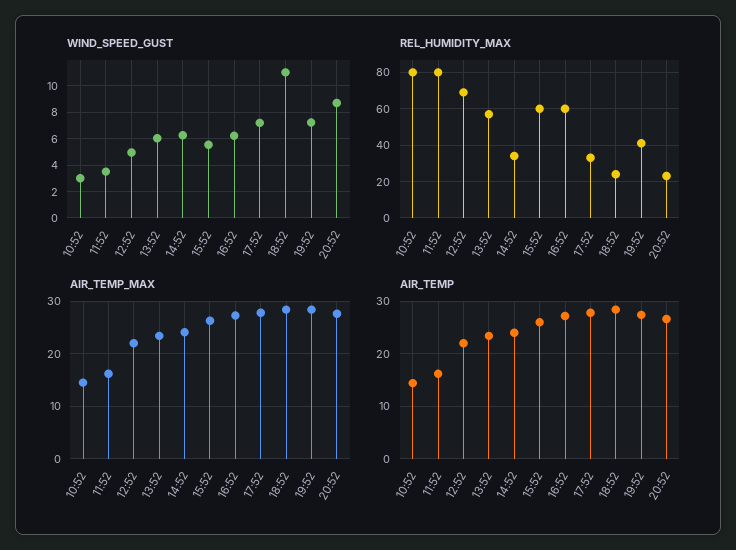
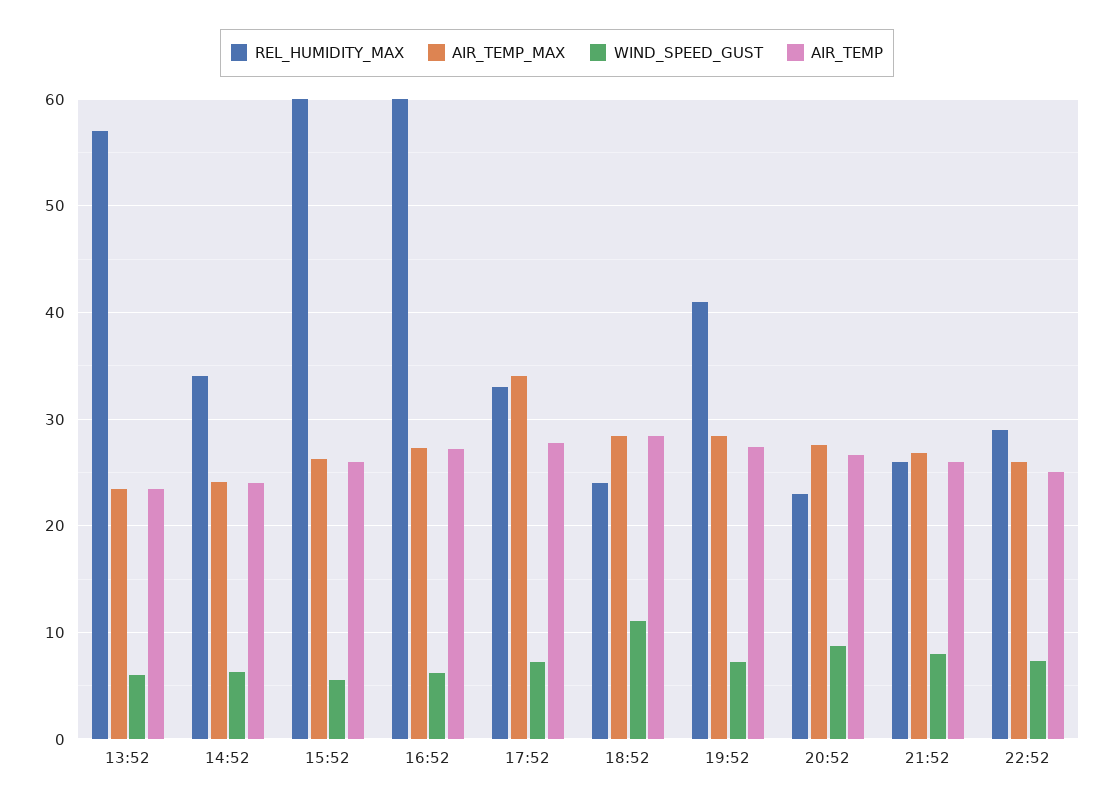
WIND_SPEED_GUST, 10:52: 3 -> none
WIND_SPEED_GUST, 11:52: 3.5 -> none
WIND_SPEED_GUST, 12:52: 5 -> none
REL_HUMIDITY_MAX, 10:52: 80 -> none
REL_HUMIDITY_MAX, 11:52: 80 -> none
REL_HUMIDITY_MAX, 12:52: 70 -> none
AIR_TEMP_MAX, 10:52: 14 -> none
AIR_TEMP_MAX, 11:52: 16 -> none
AIR_TEMP_MAX, 12:52: 22 -> none
AIR_TEMP_MAX, 17:52: 28 -> 34
AIR_TEMP, 10:52: 14 -> none
AIR_TEMP, 11:52: 16 -> none
AIR_TEMP, 12:52: 22 -> none
REL_HUMIDITY_MAX, 21:52: none -> 26
AIR_TEMP_MAX, 21:52: none -> 27
WIND_SPEED_GUST, 21:52: none -> 8
AIR_TEMP, 21:52: none -> 26
REL_HUMIDITY_MAX, 22:52: none -> 29
AIR_TEMP_MAX, 22:52: none -> 26
WIND_SPEED_GUST, 22:52: none -> 7
AIR_TEMP, 22:52: none -> 25

